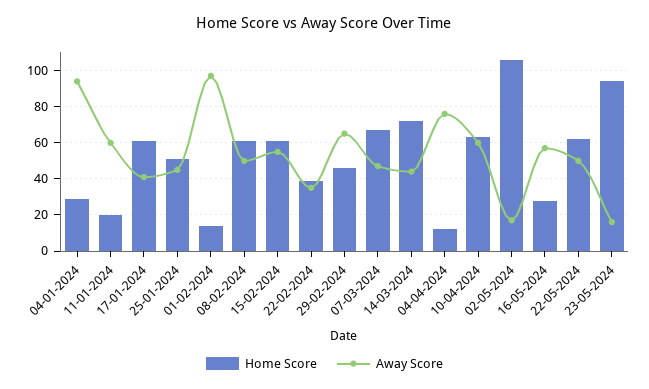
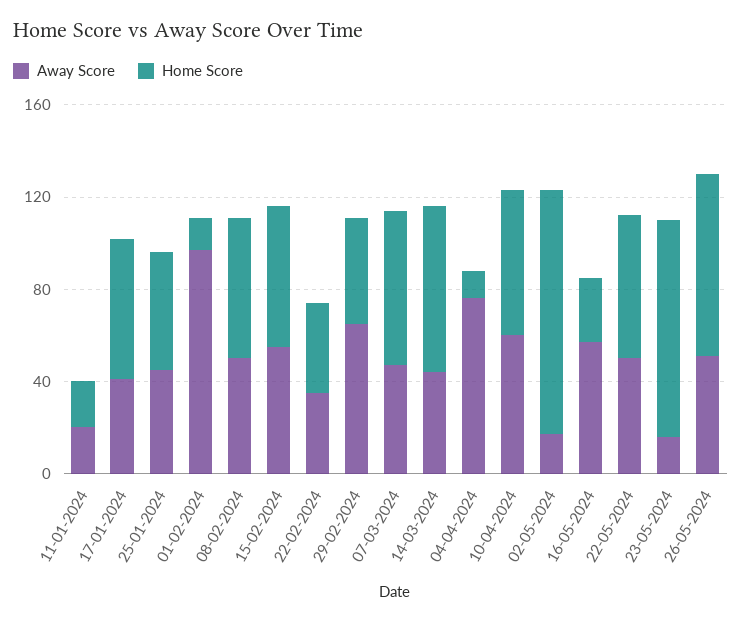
Home Score, 04-01-2024: 30 -> none
Away Score, 04-01-2024: 95 -> none
Away Score, 11-01-2024: 60 -> 20
Away Score, 26-05-2024: none -> 50
Home Score, 26-05-2024: none -> 80

